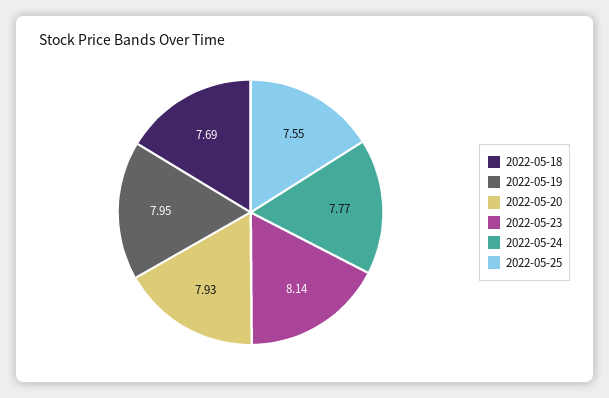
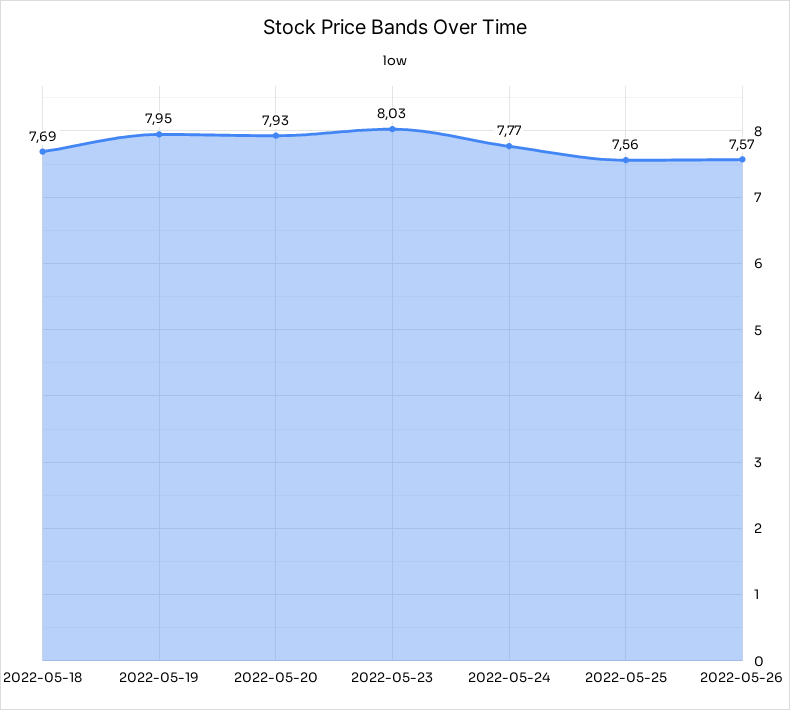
2022-05-23: 8.14 -> 8.03
2022-05-25: 7.55 -> 7.56
2022-05-26: none -> 7.57

